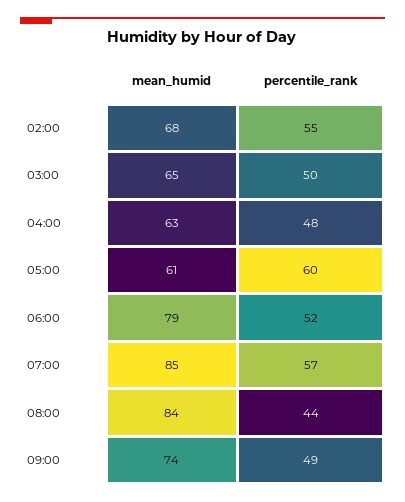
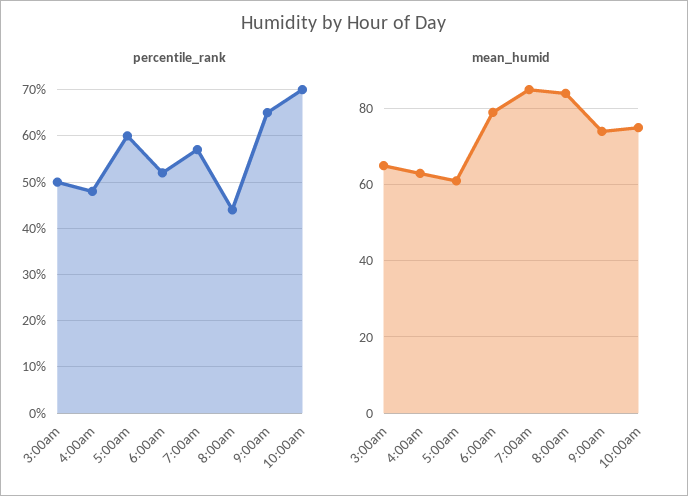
mean_humid, 02:00: 68 -> none
percentile_rank, 02:00: 55 -> none
percentile_rank, 09:00: 49 -> 65
percentile_rank, 10:00am: none -> 70
mean_humid, 10:00am: none -> 75

